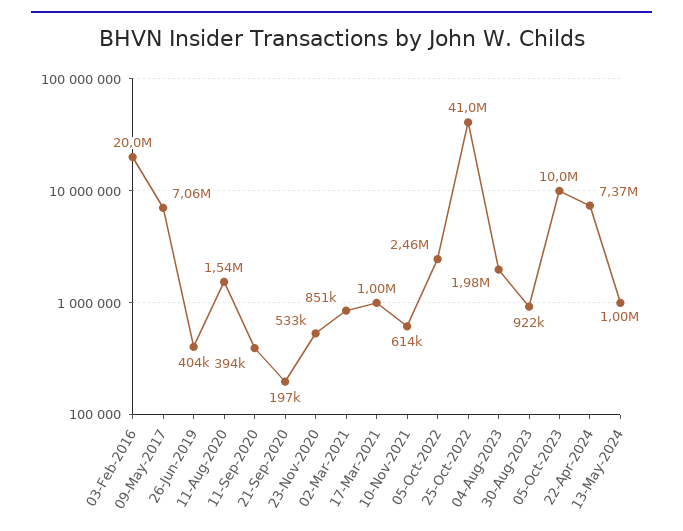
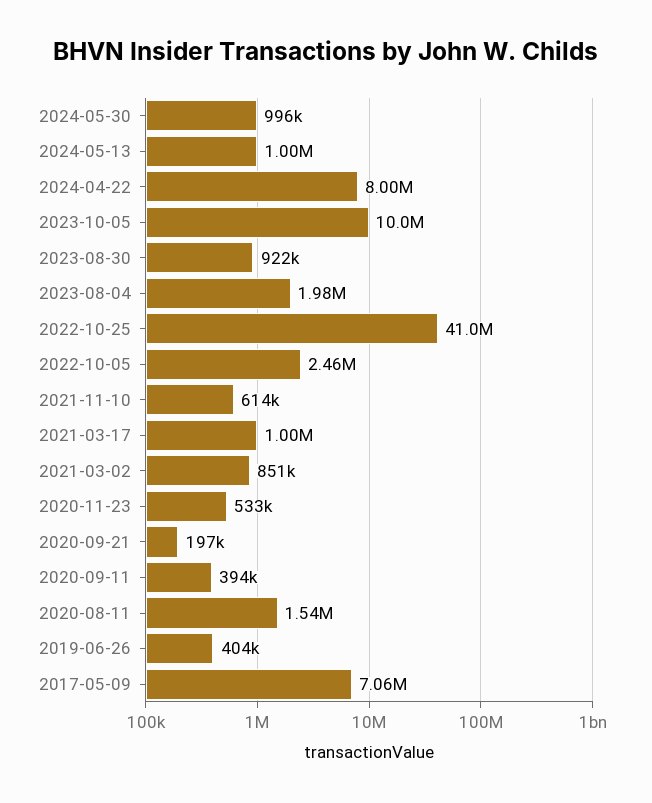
03-Feb-2016: 20000000 -> none
22-Apr-2024: 7370000 -> 8000000
2024-05-30: none -> 996000

